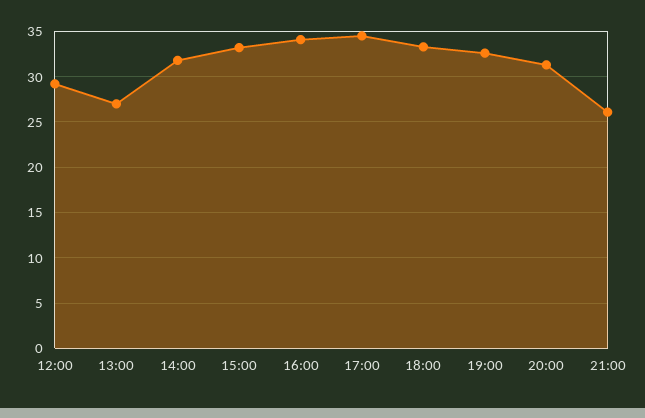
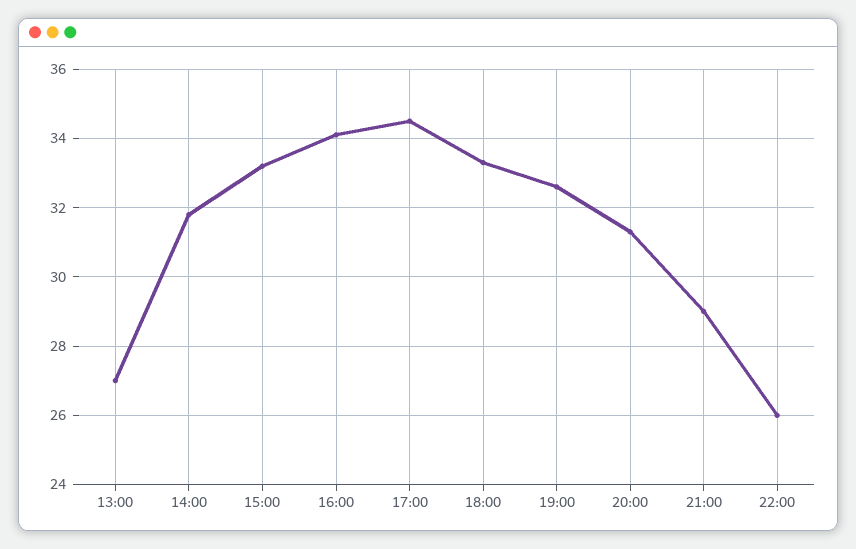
12:00: 29 -> none
21:00: 26 -> 29
22:00: none -> 26

